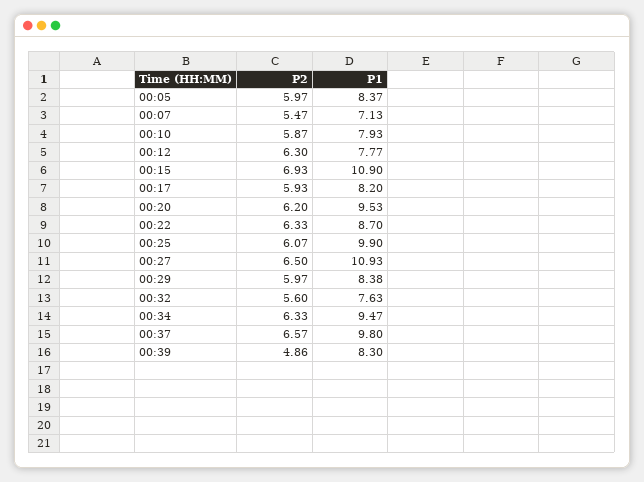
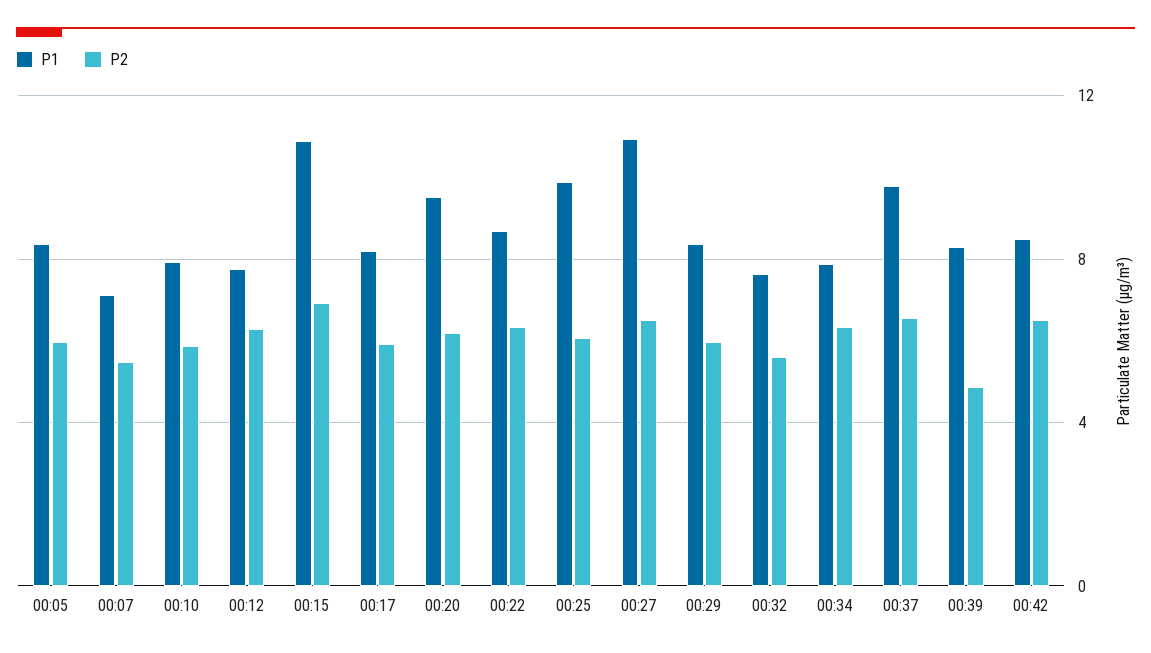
P1, 00:34: 9.47 -> 8
P1, 00:42: none -> 8.5
P2, 00:42: none -> 6.5

